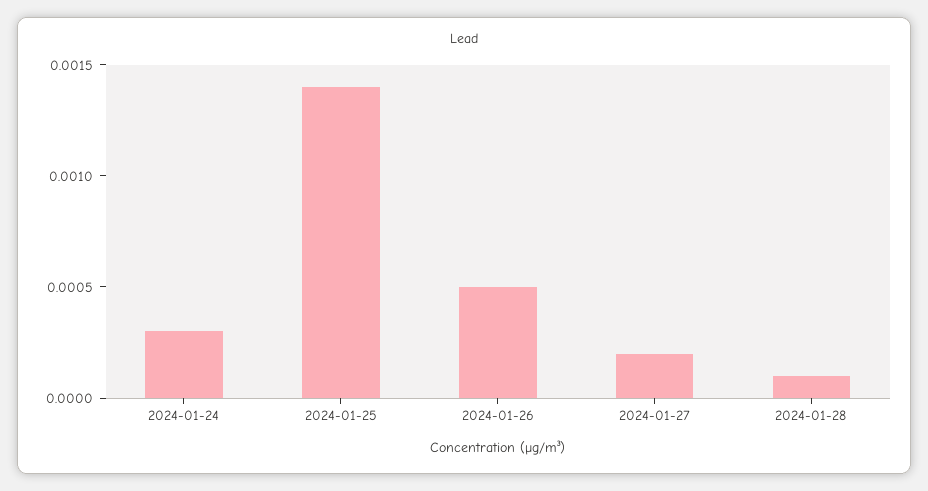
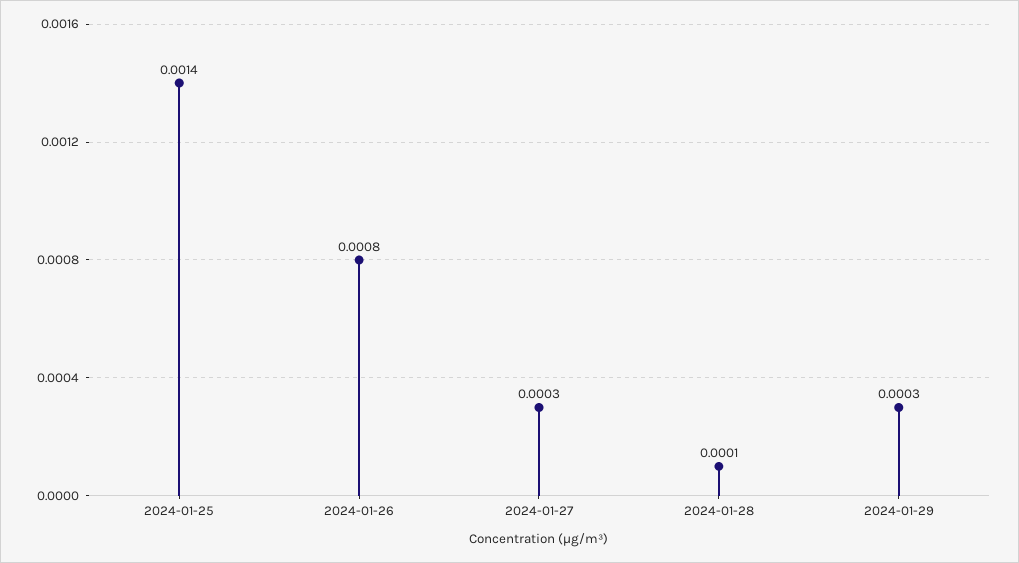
2024-01-24: 0.0003 -> none
2024-01-26: 0.0005 -> 0.0008
2024-01-27: 0.0002 -> 0.0003
2024-01-29: none -> 0.0003

